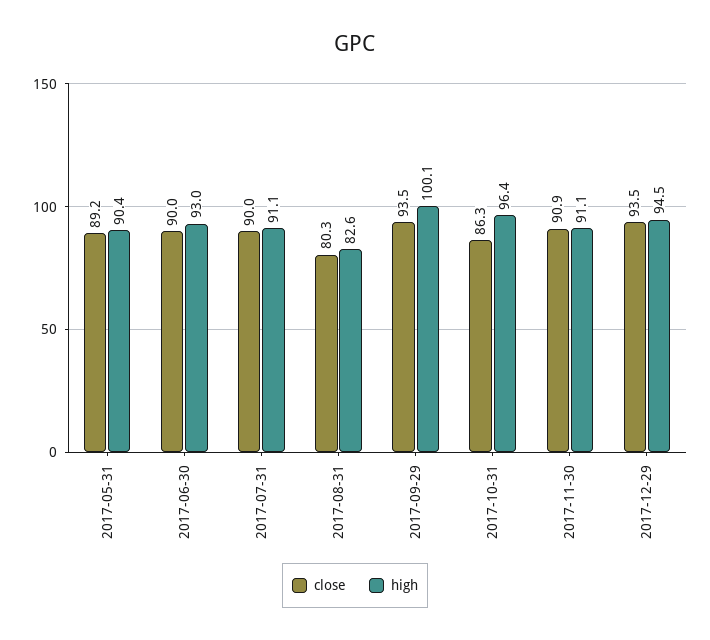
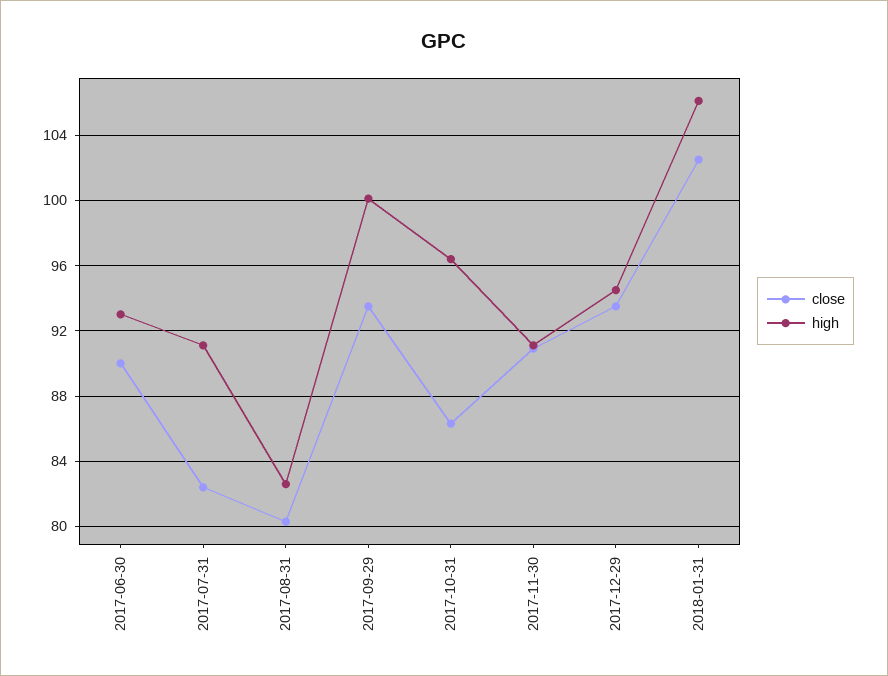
close, 2017-05-31: 89.2 -> none
high, 2017-05-31: 90.4 -> none
close, 2017-07-31: 90 -> 82.5
close, 2018-01-31: none -> 102.5
high, 2018-01-31: none -> 106

